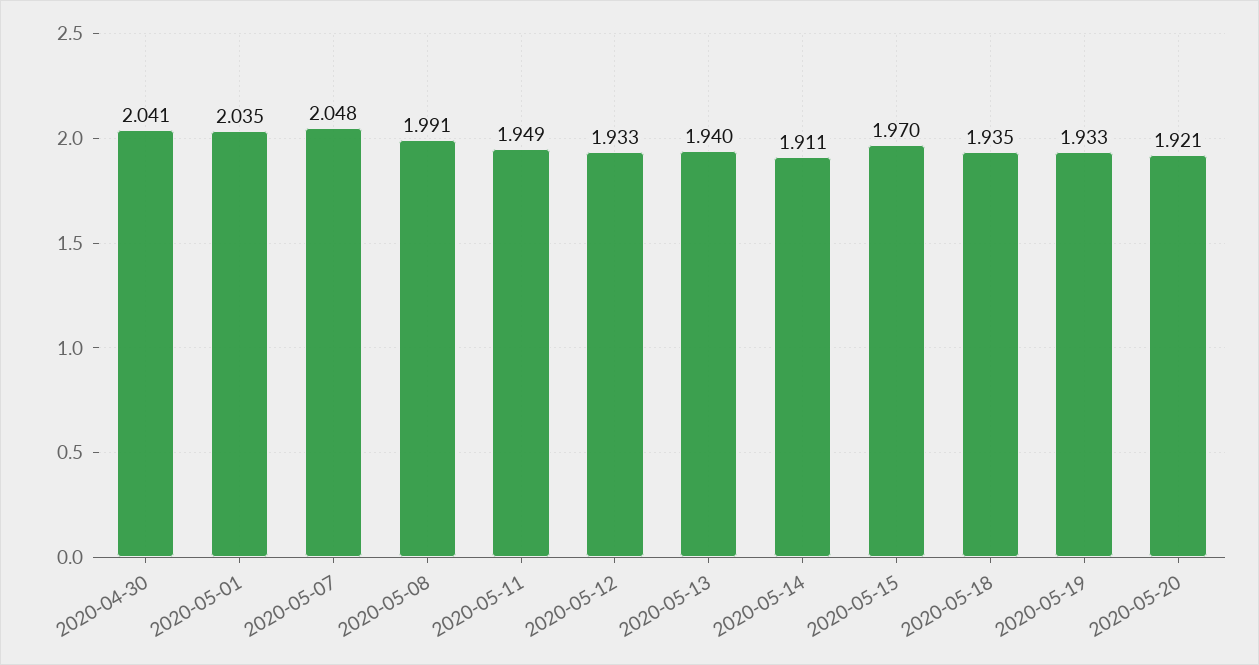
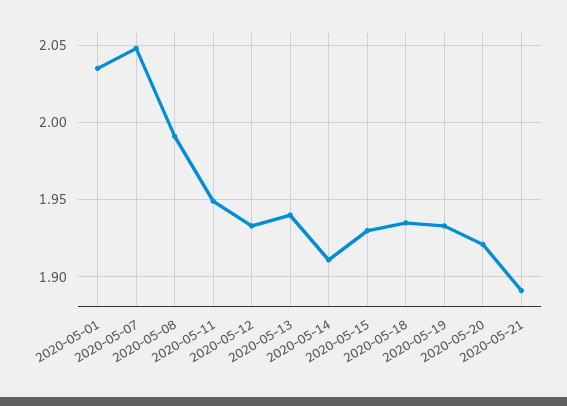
2020-04-30: 2.041 -> none
2020-05-15: 1.97 -> 1.93
2020-05-21: none -> 1.89

